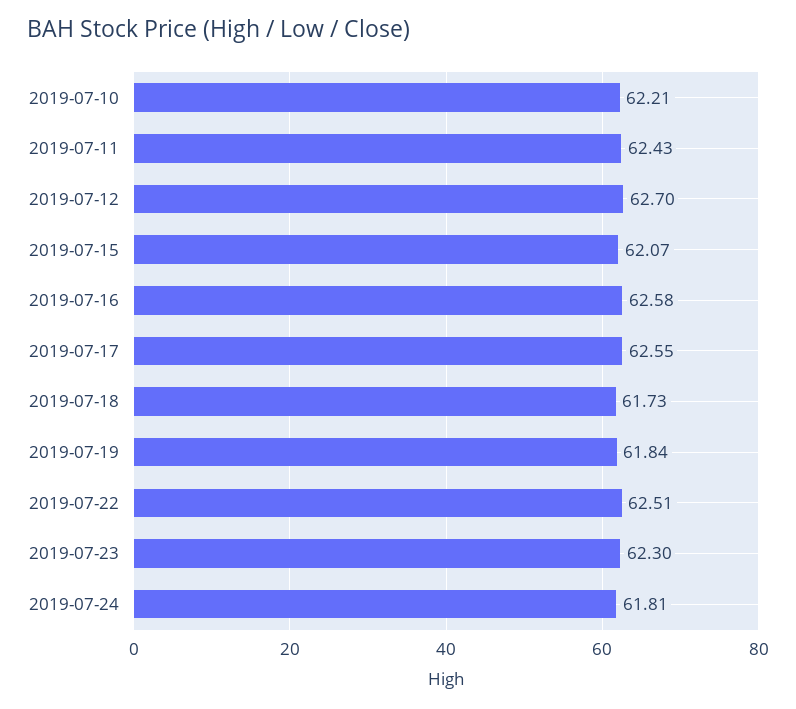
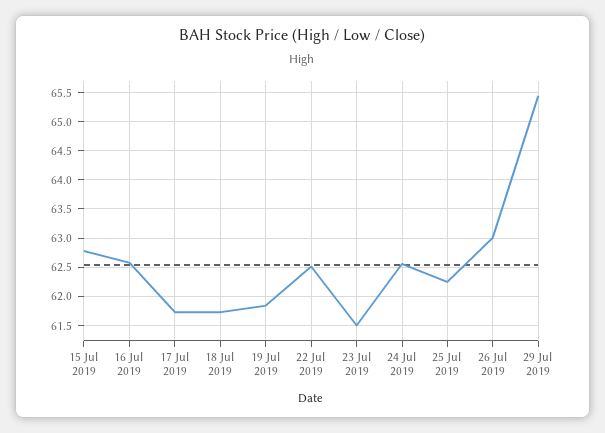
2019-07-10: 62.21 -> none
2019-07-11: 62.43 -> none
2019-07-12: 62.7 -> none
2019-07-15: 62.07 -> 62.75
2019-07-17: 62.55 -> 61.75
2019-07-23: 62.3 -> 61.5
2019-07-24: 61.81 -> 62.5
25 Jul 2019: none -> 62.25
26 Jul 2019: none -> 63
29 Jul 2019: none -> 65.5

